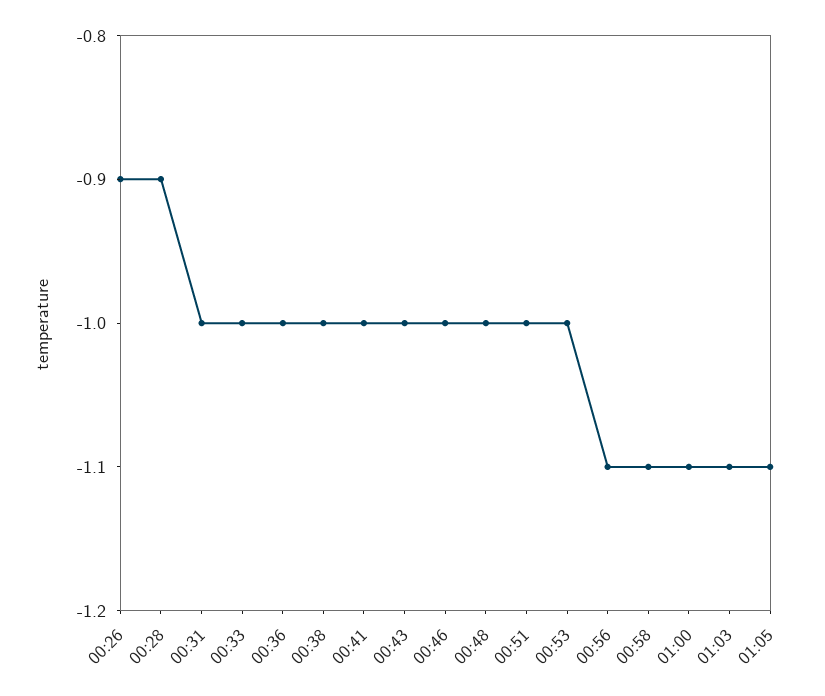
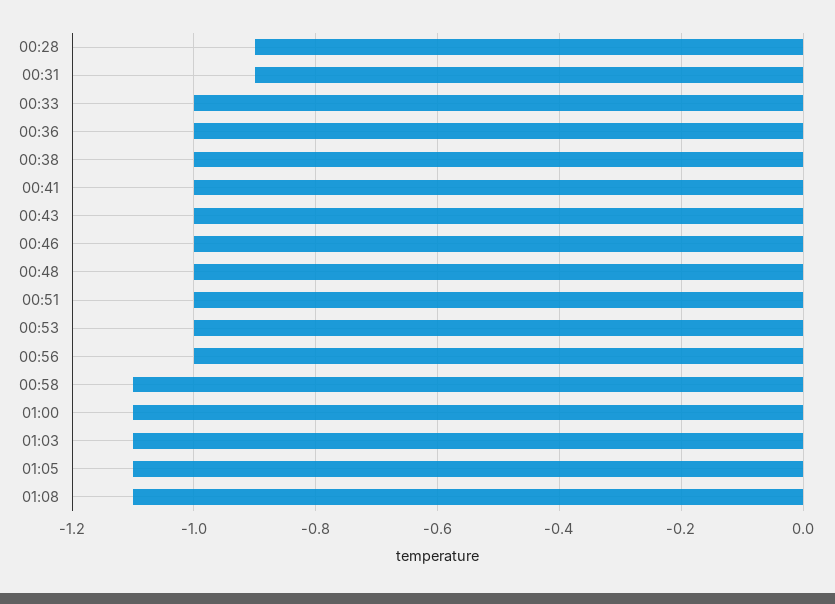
00:26: -0.9 -> none
00:31: -1 -> -0.9
00:56: -1.1 -> -1
01:08: none -> -1.1

